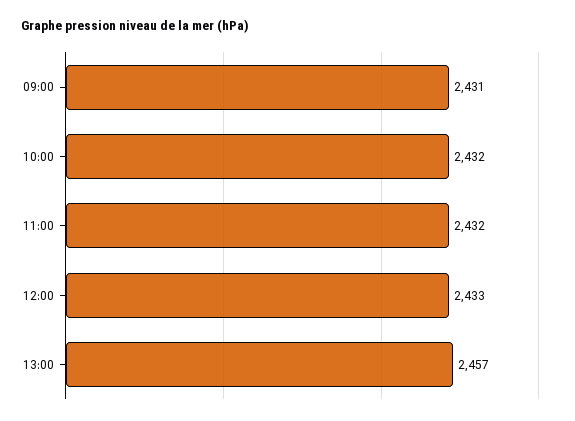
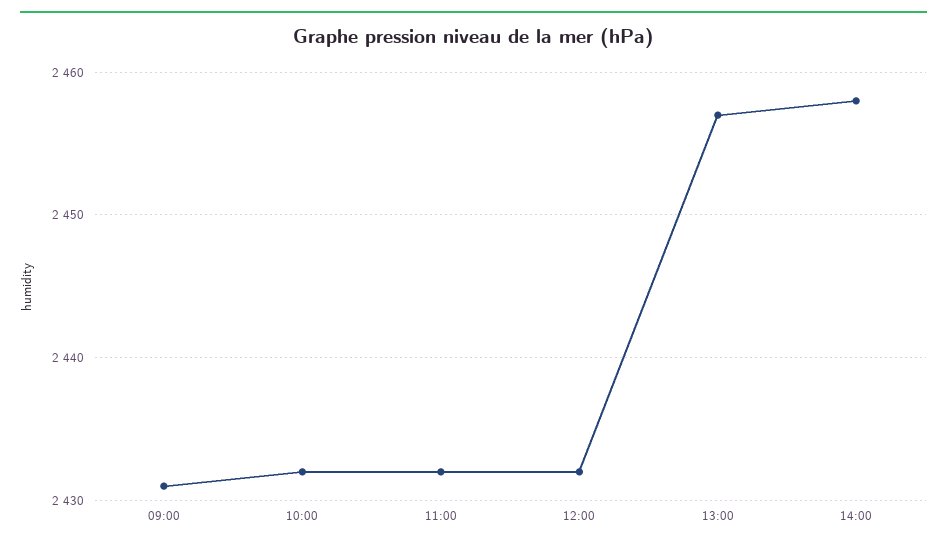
12:00: 2433 -> 2432
14:00: none -> 2458

